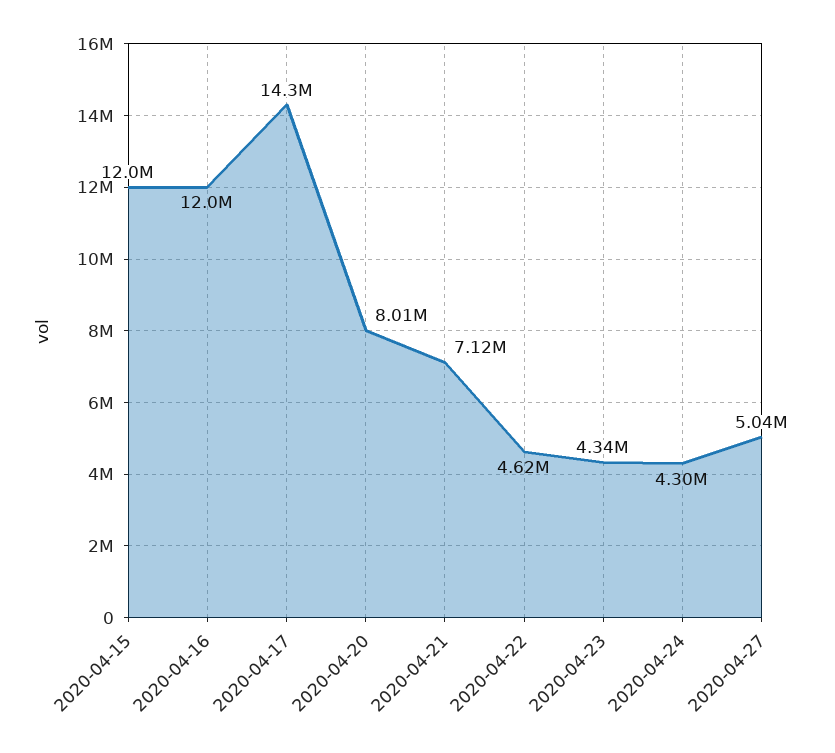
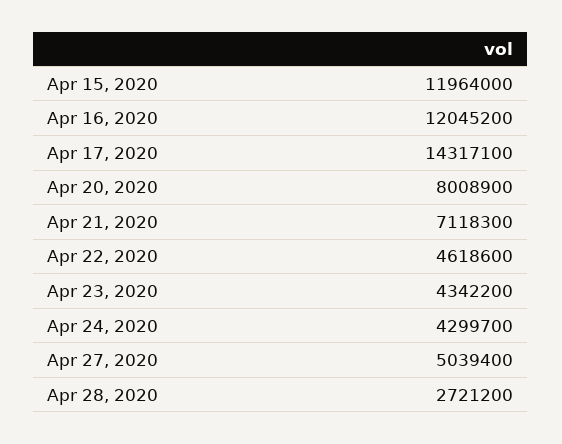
Apr 28, 2020: none -> 2721200

